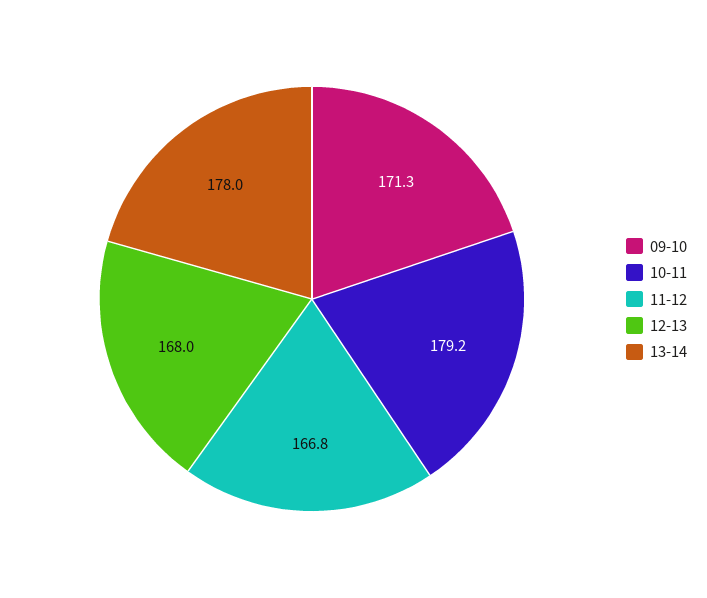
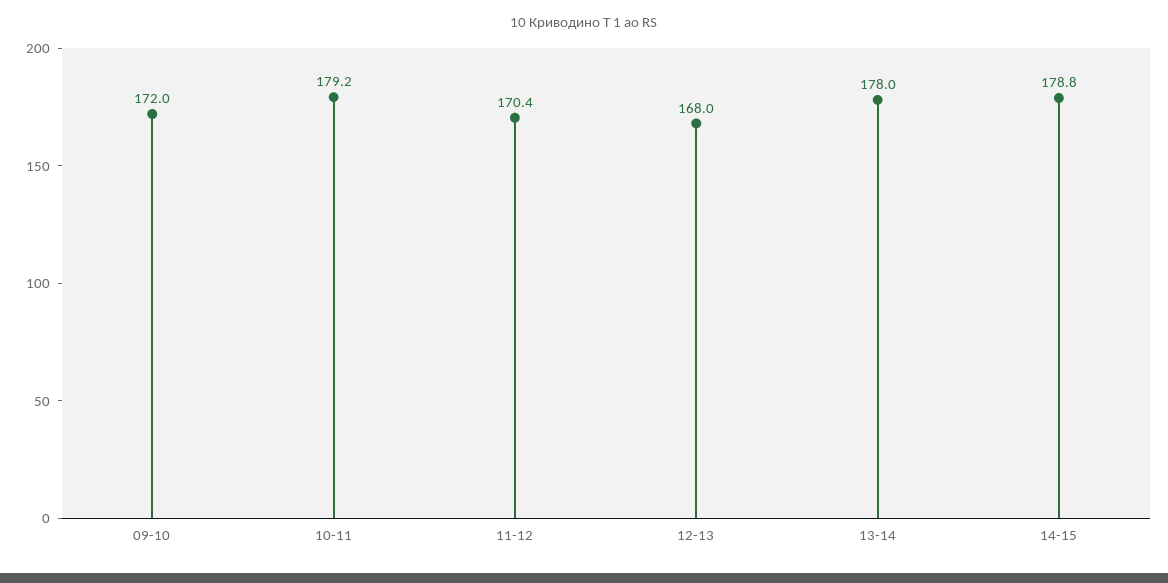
09-10: 171.3 -> 172
11-12: 166.8 -> 170.4
14-15: none -> 178.8

